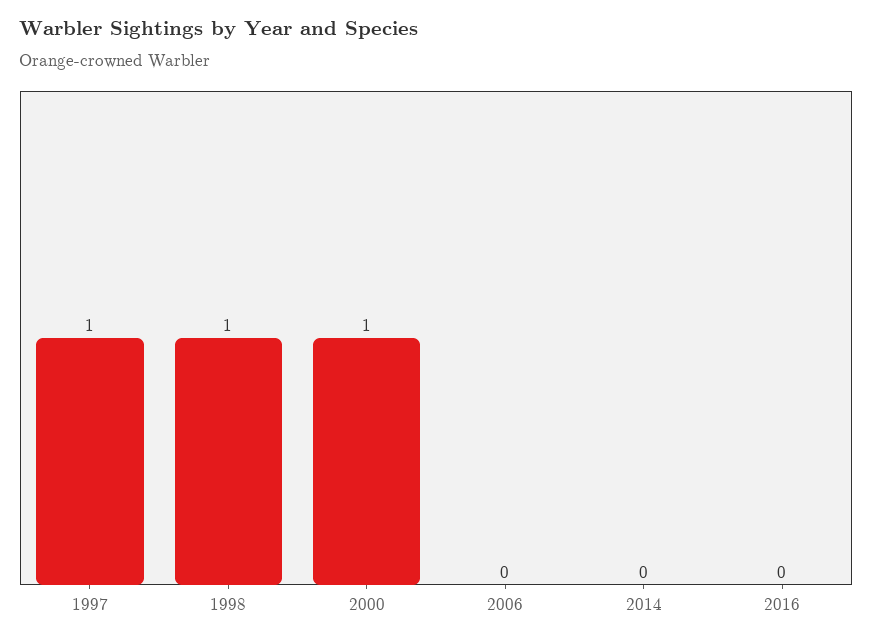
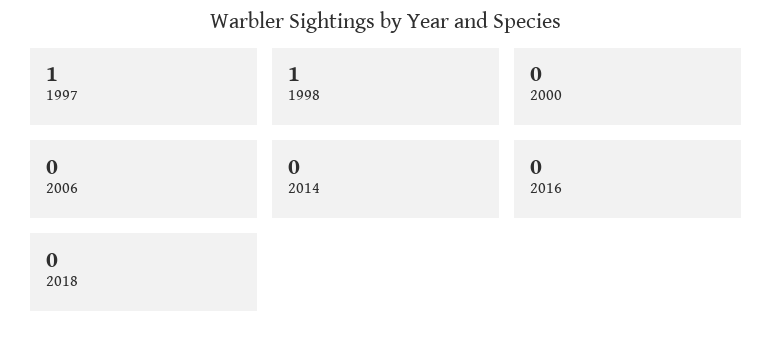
2000: 1 -> 0
2018: none -> 0

